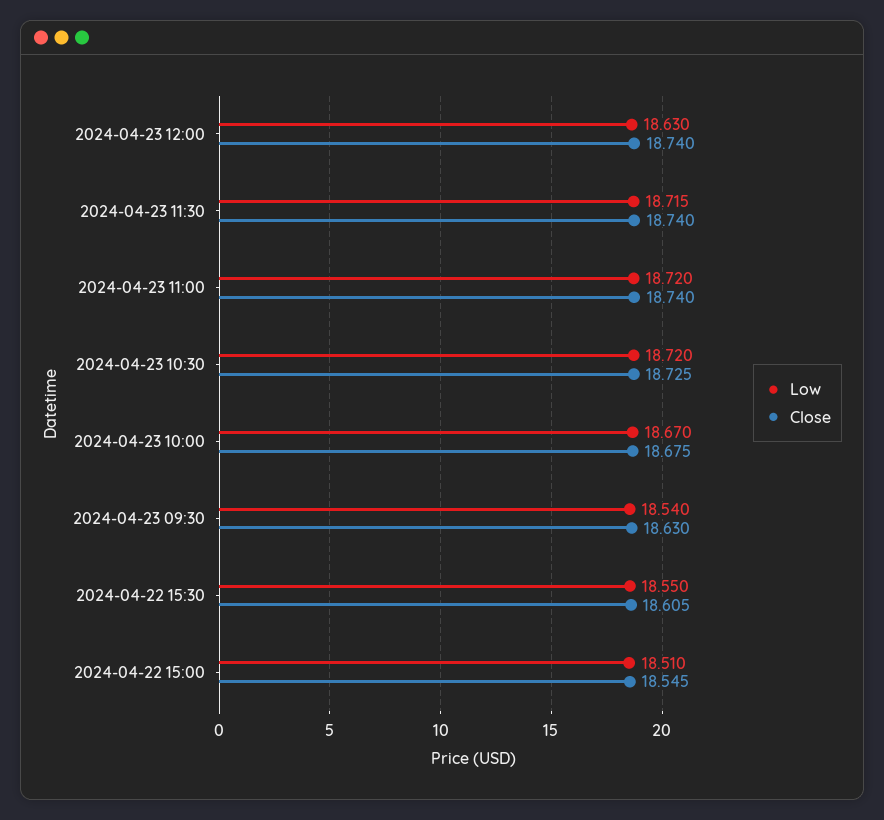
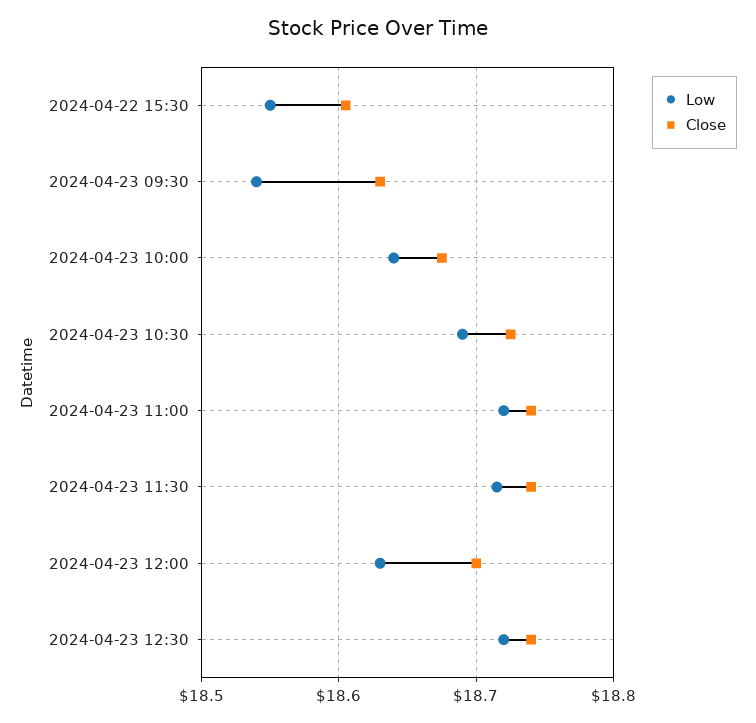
Close, 2024-04-23 12:00: 18.74 -> 18.7
Low, 2024-04-23 10:30: 18.72 -> 18.69
Low, 2024-04-23 10:00: 18.67 -> 18.64
Low, 2024-04-22 15:00: 18.51 -> none
Close, 2024-04-22 15:00: 18.545 -> none
Low, 2024-04-23 12:30: none -> 18.72
Close, 2024-04-23 12:30: none -> 18.74

